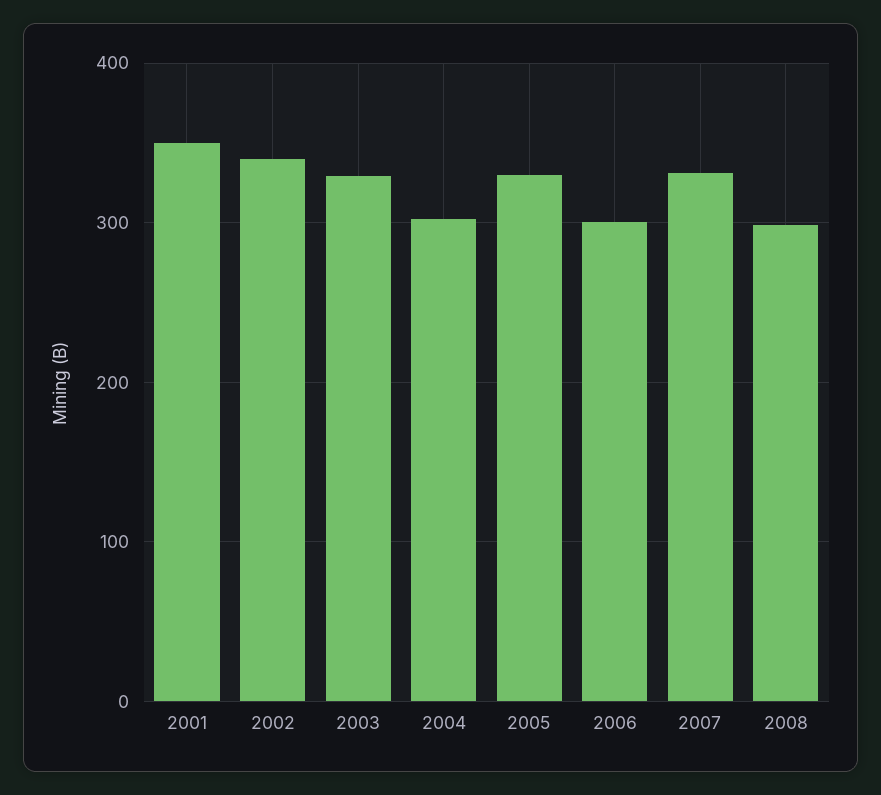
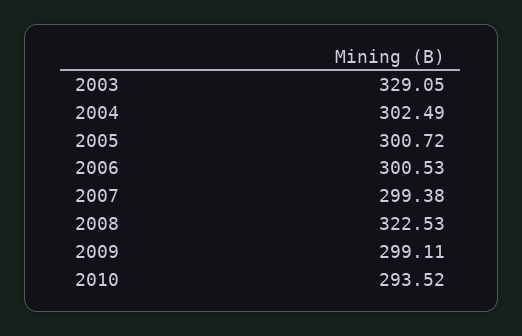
2001: 350 -> none
2002: 340 -> none
2005: 330 -> 300.72
2007: 330 -> 299.38
2008: 300 -> 322.53
2009: none -> 299.11
2010: none -> 293.52

